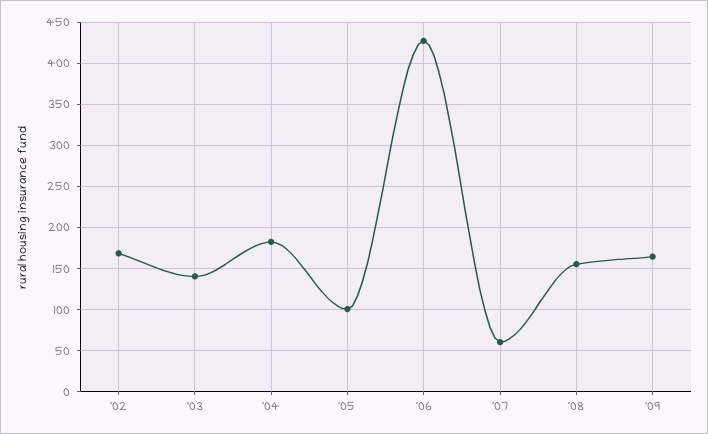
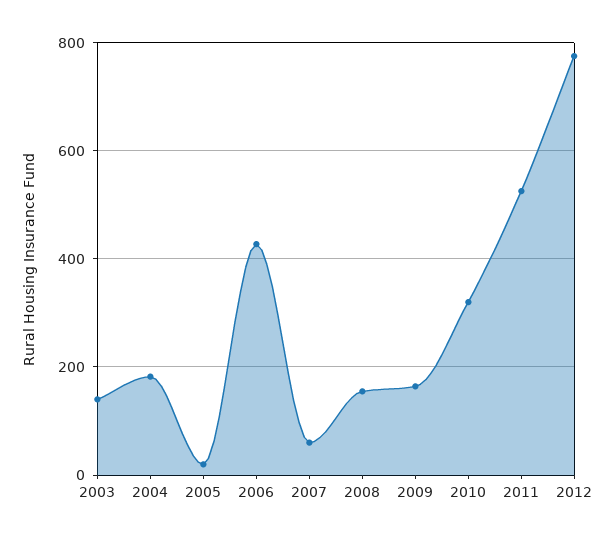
'02: 170 -> none
'05: 100 -> 20
2010: none -> 320
2011: none -> 520
2012: none -> 780

